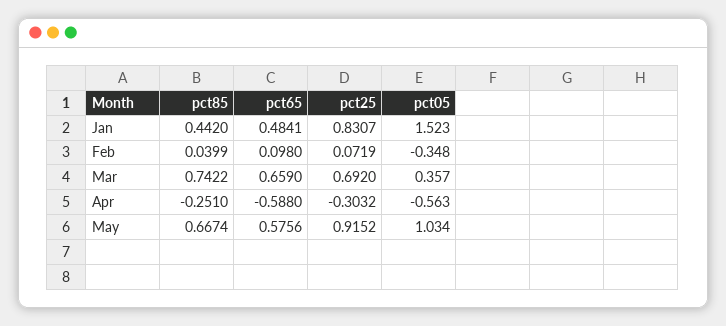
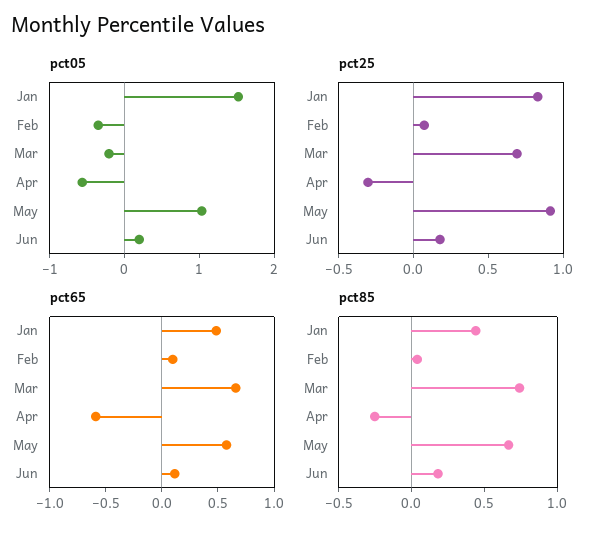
pct05, Mar: 0.357 -> -0.2
pct05, Jun: none -> 0.2
pct25, Jun: none -> 0.2
pct65, Jun: none -> 0.1
pct85, Jun: none -> 0.2

